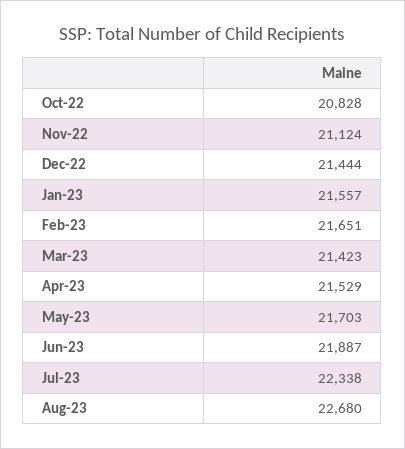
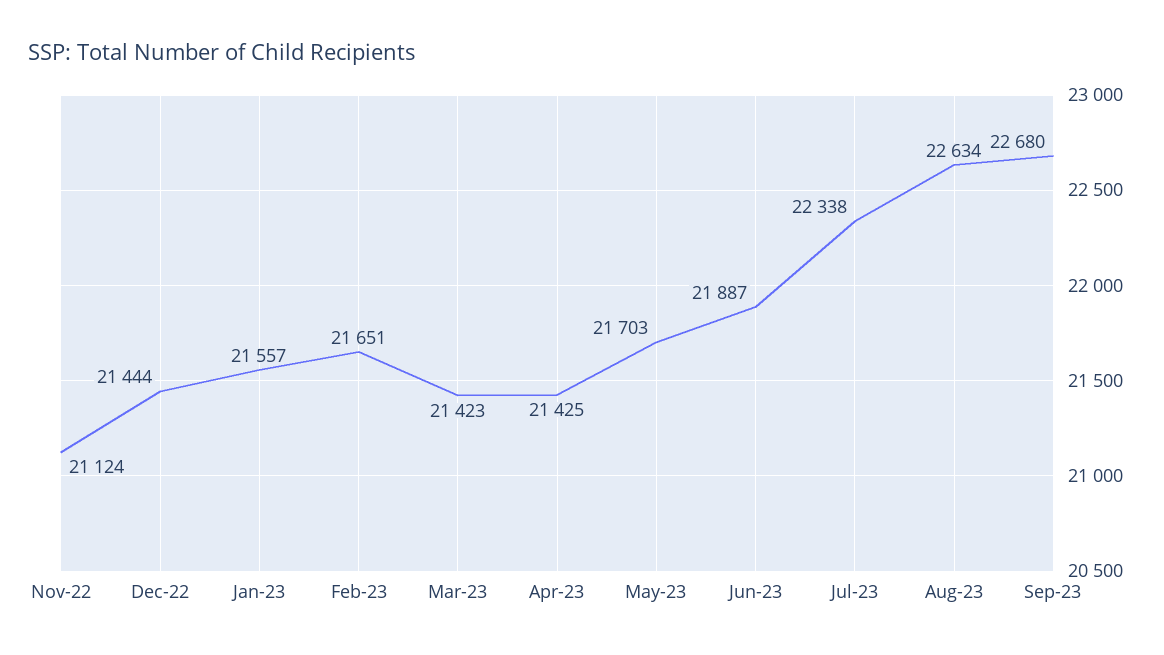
Oct-22: 20828 -> none
Apr-23: 21529 -> 21425
Aug-23: 22680 -> 22634
Sep-23: none -> 22680

